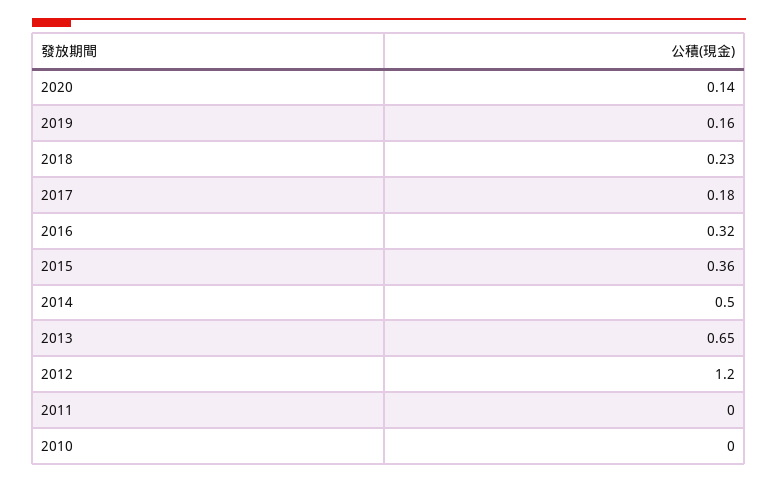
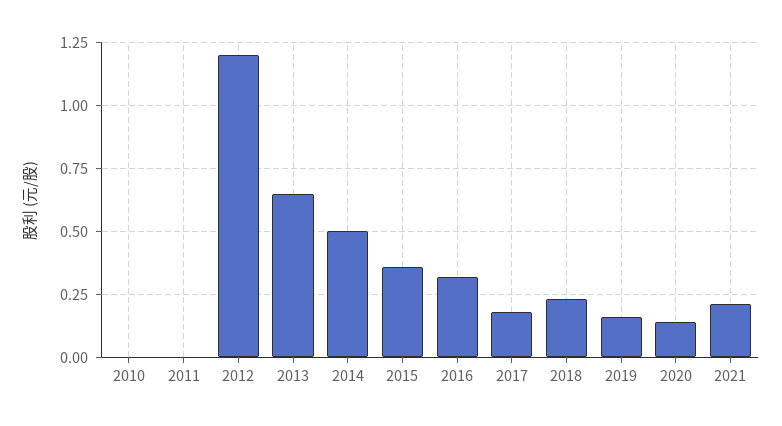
2021: none -> 0.2

